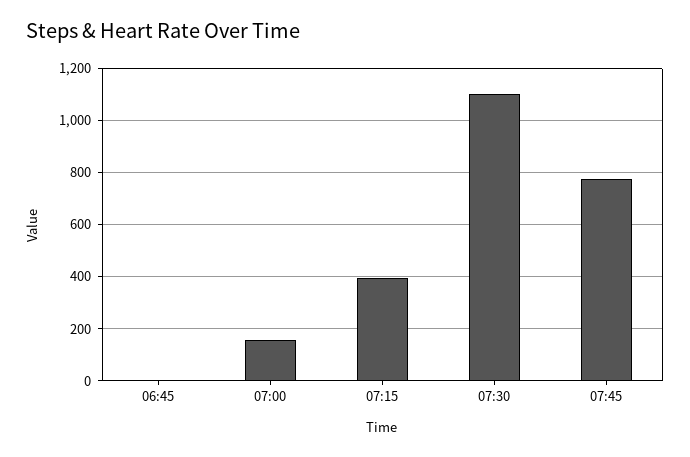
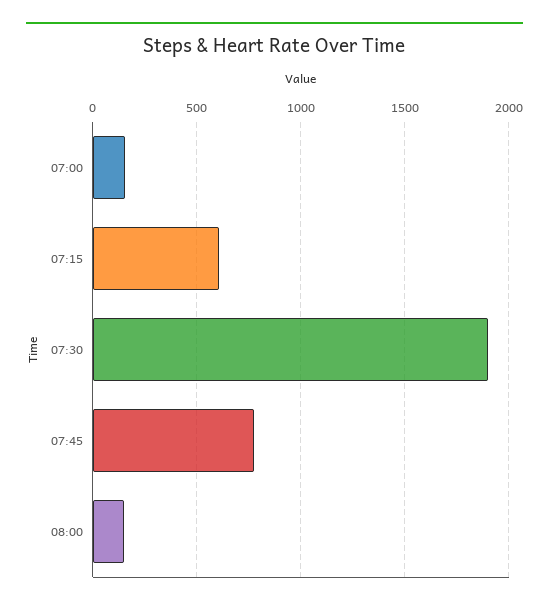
06:45: 0 -> none
07:15: 400 -> 600
07:30: 1100 -> 1900
08:00: none -> 150

